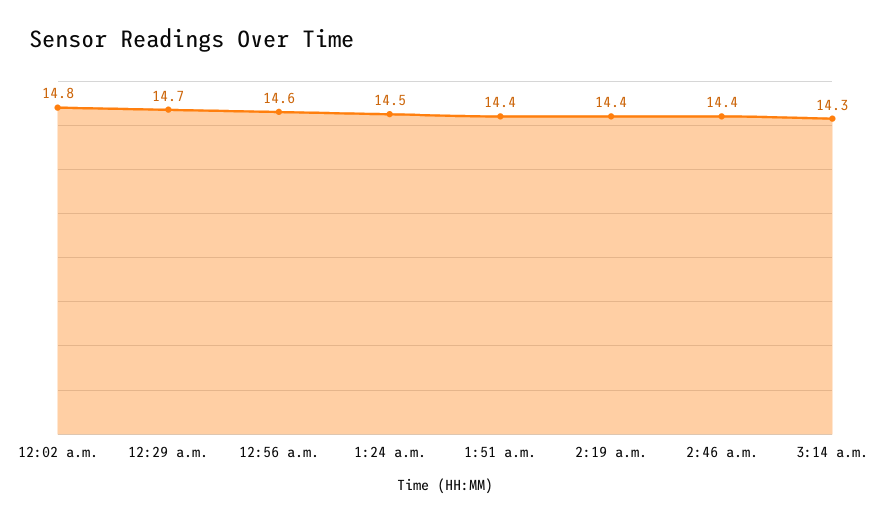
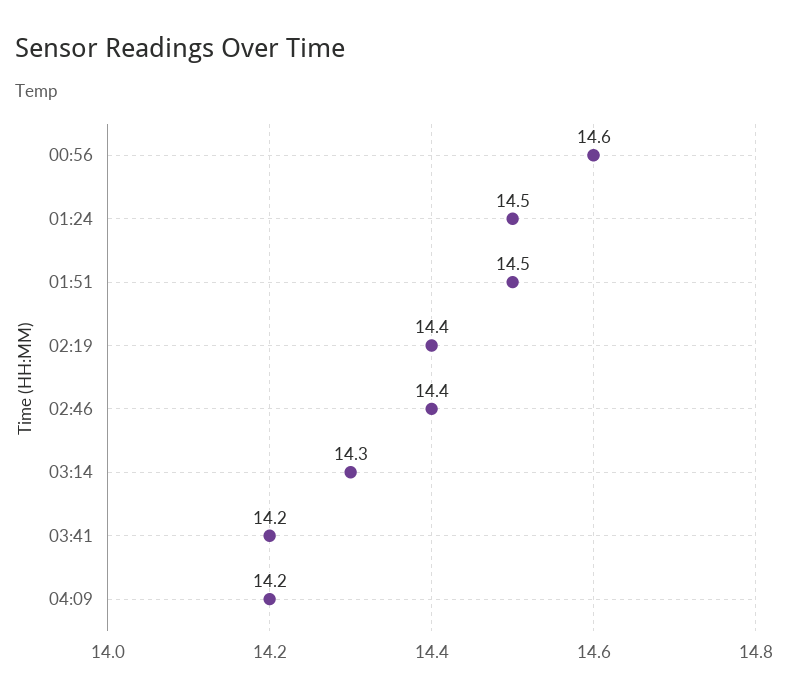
12:02 a.m.: 14.8 -> none
12:29 a.m.: 14.7 -> none
1:51 a.m.: 14.4 -> 14.5
03:41: none -> 14.2
04:09: none -> 14.2

